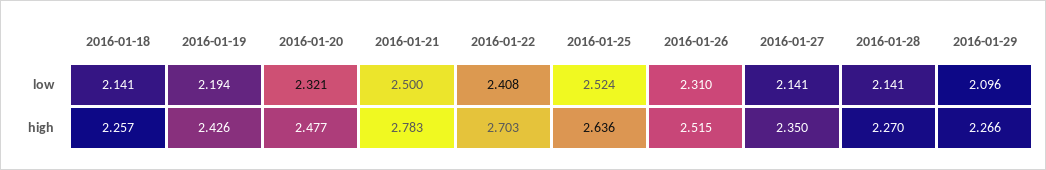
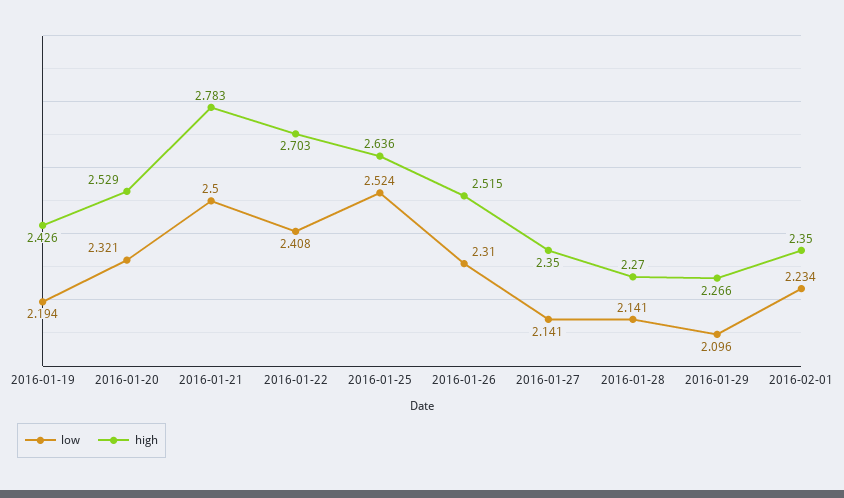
low, 2016-01-18: 2.141 -> none
high, 2016-01-18: 2.257 -> none
high, 2016-01-20: 2.477 -> 2.529
low, 2016-02-01: none -> 2.234
high, 2016-02-01: none -> 2.35

